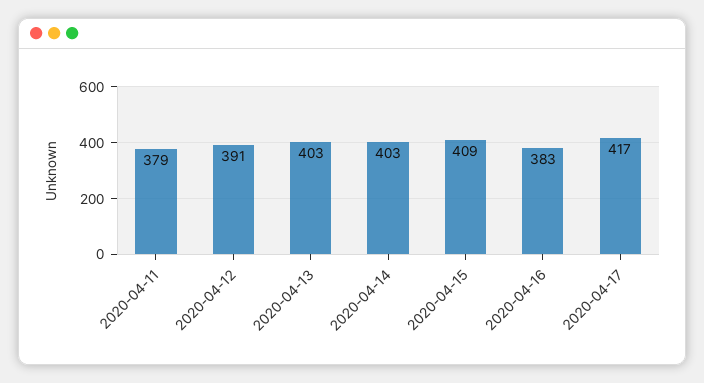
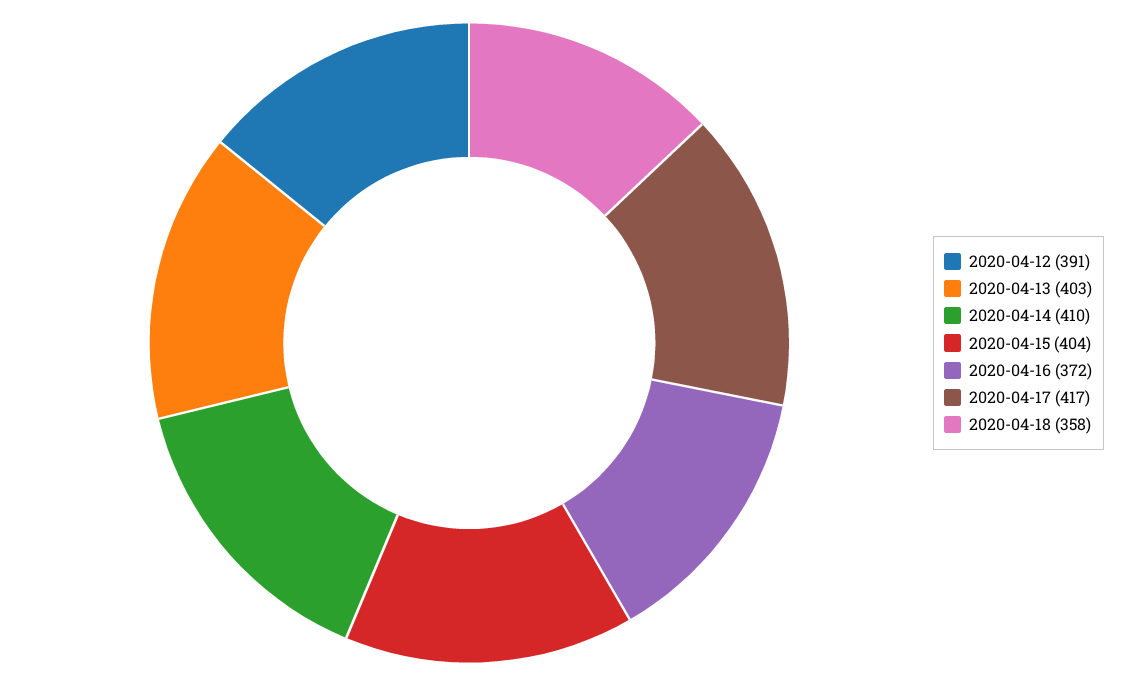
2020-04-11: 379 -> none
2020-04-14: 403 -> 410
2020-04-15: 409 -> 404
2020-04-16: 383 -> 372
2020-04-18: none -> 358

